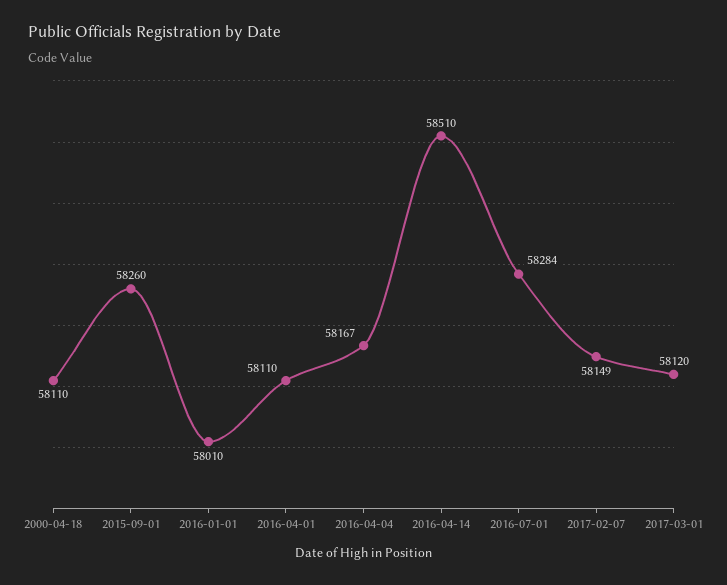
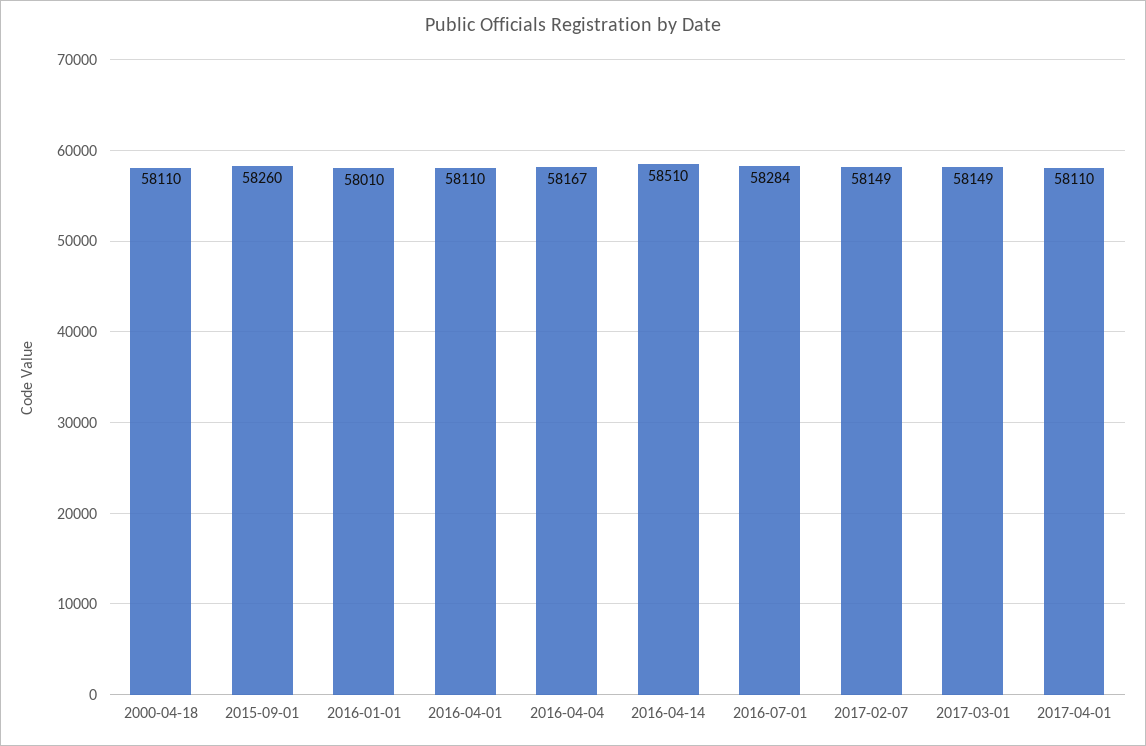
2017-03-01: 58120 -> 58149
2017-04-01: none -> 58110

